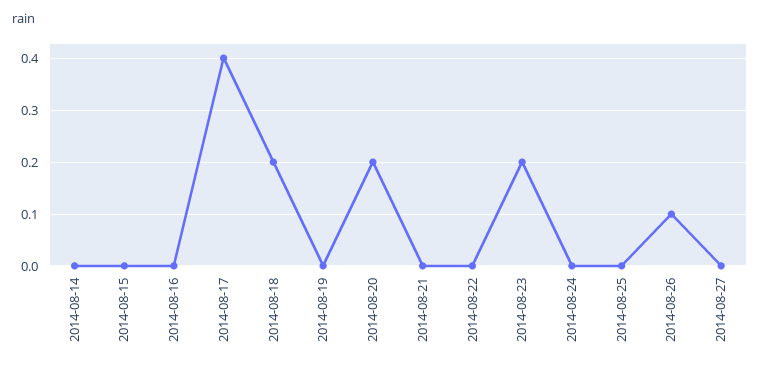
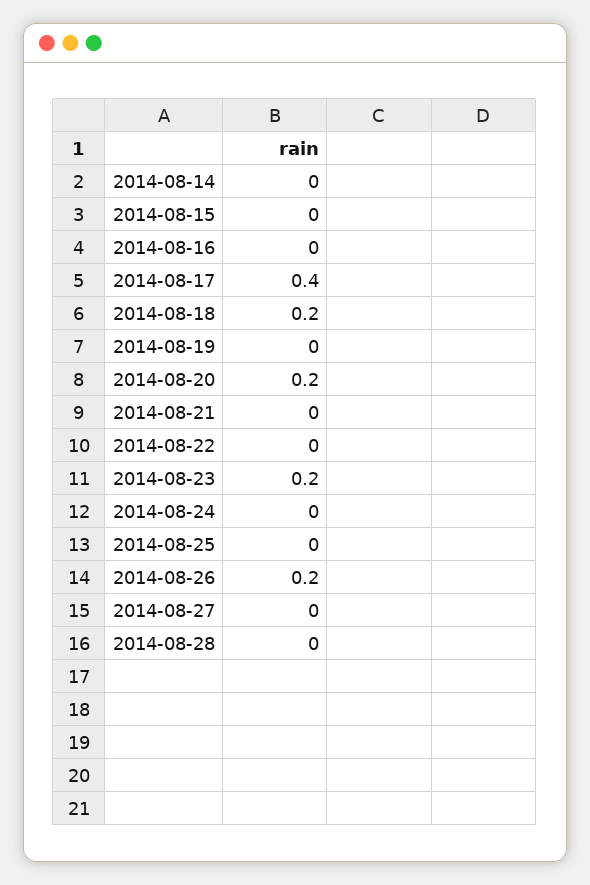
2014-08-26: 0.1 -> 0.2
2014-08-28: none -> 0

